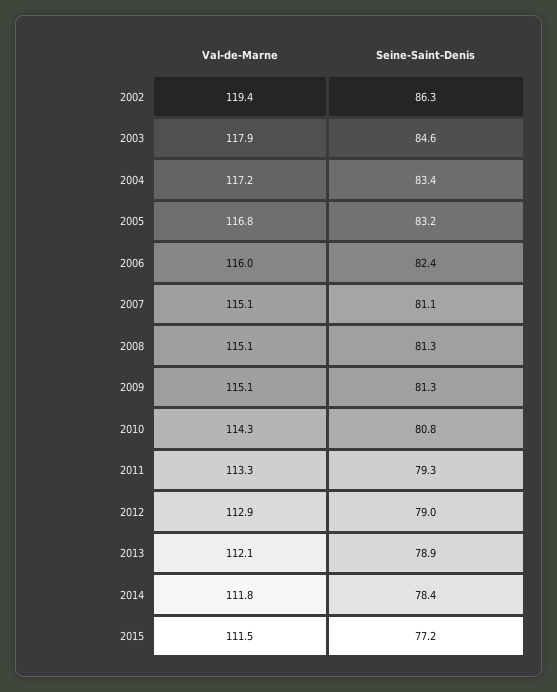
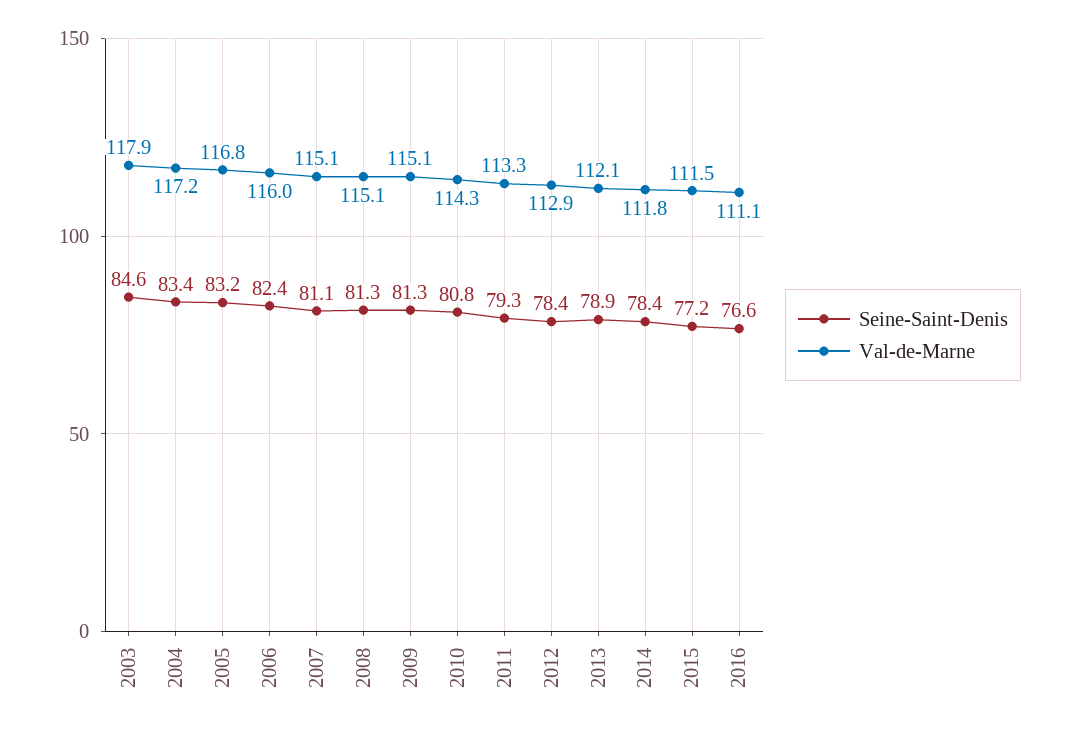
Val-de-Marne, 2002: 119.4 -> none
Seine-Saint-Denis, 2002: 86.3 -> none
Seine-Saint-Denis, 2012: 79 -> 78.4
Seine-Saint-Denis, 2016: none -> 76.6
Val-de-Marne, 2016: none -> 111.1

